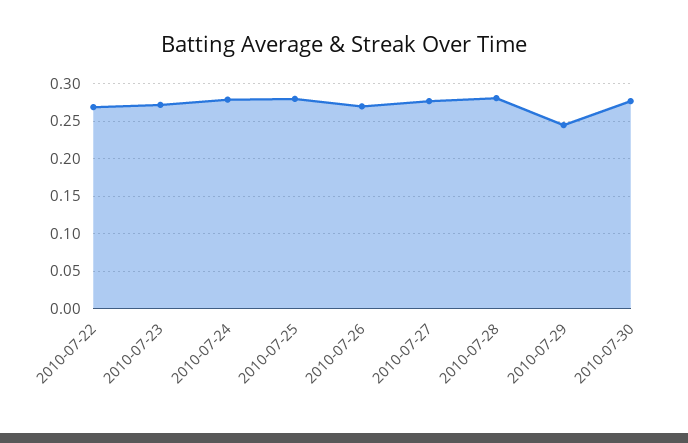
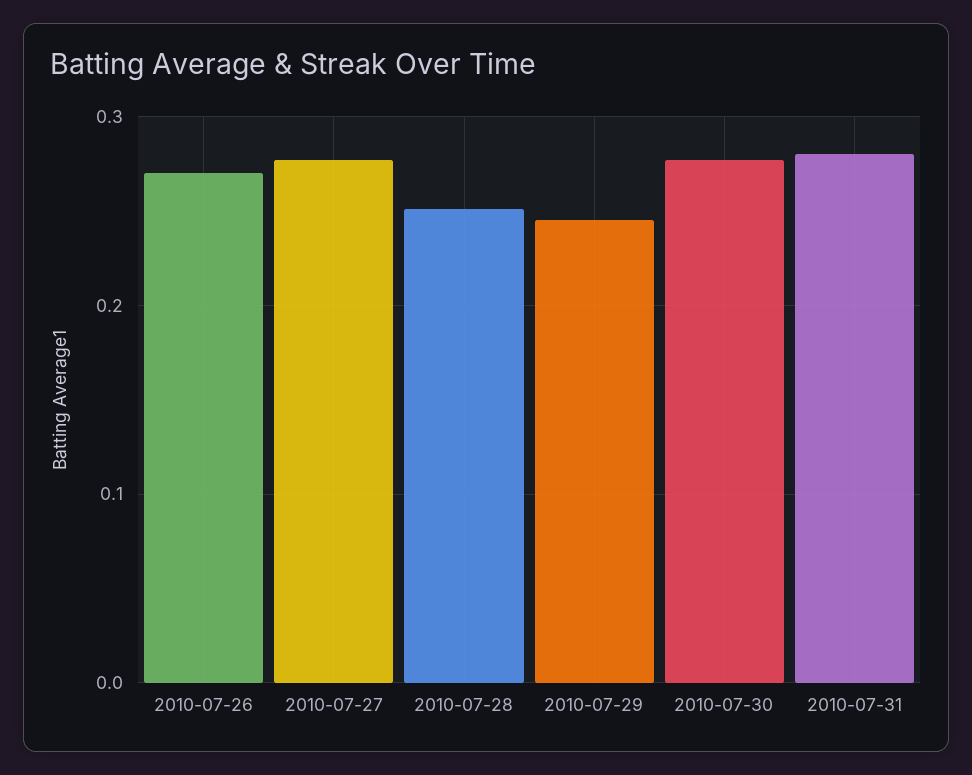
2010-07-22: 0.27 -> none
2010-07-23: 0.27 -> none
2010-07-24: 0.28 -> none
2010-07-25: 0.28 -> none
2010-07-28: 0.28 -> 0.25
2010-07-31: none -> 0.28

